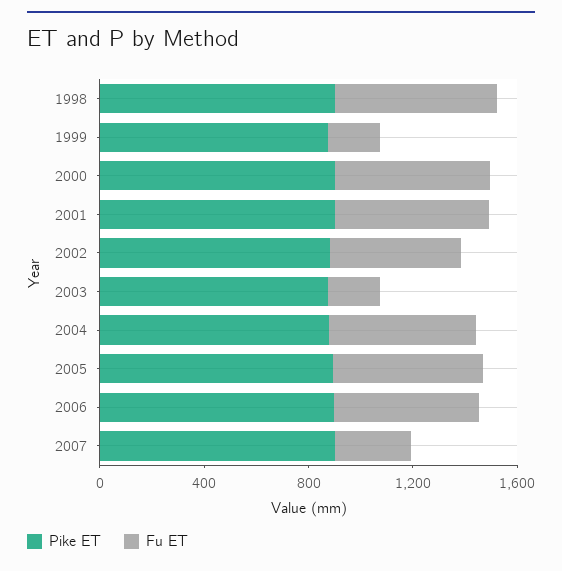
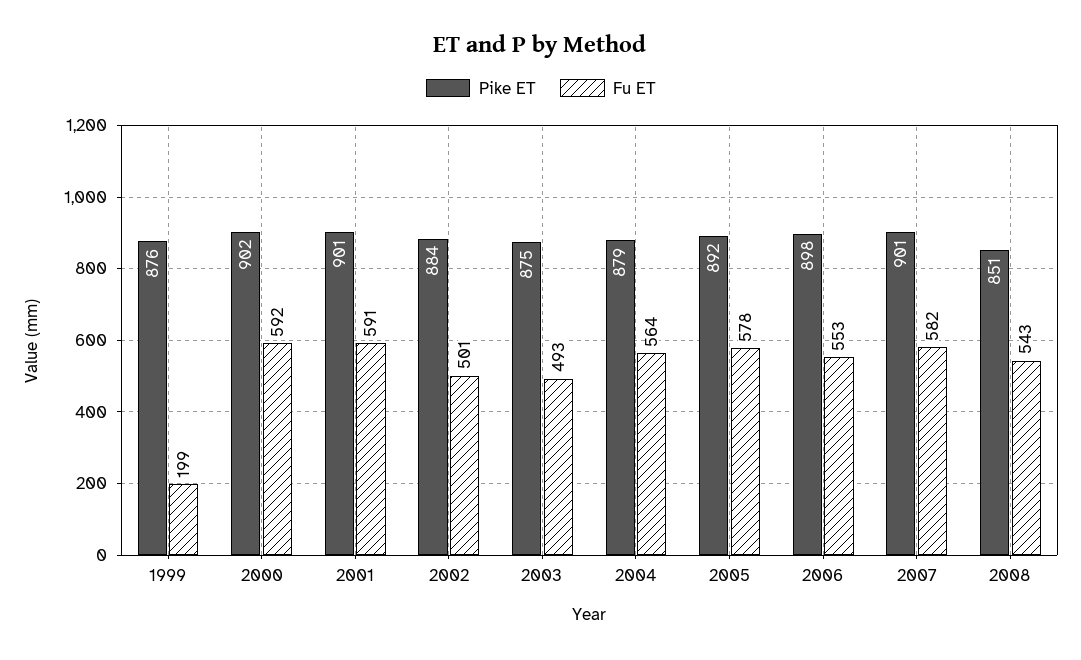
Pike ET, 1998: 900 -> none
Fu ET, 1998: 600 -> none
Fu ET, 2003: 200 -> 493
Fu ET, 2007: 300 -> 582
Pike ET, 2008: none -> 851
Fu ET, 2008: none -> 543

